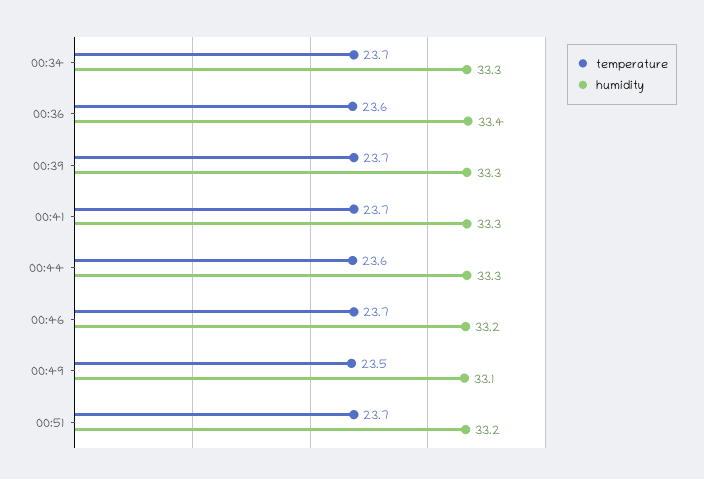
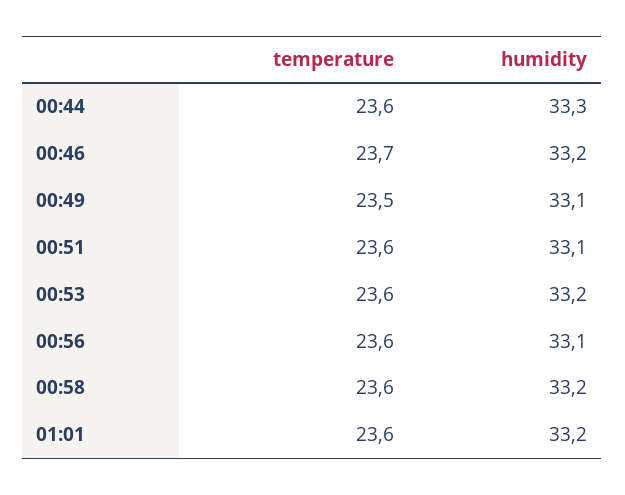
temperature, 00:34: 23.7 -> none
humidity, 00:34: 33.3 -> none
temperature, 00:36: 23.6 -> none
humidity, 00:36: 33.4 -> none
temperature, 00:39: 23.7 -> none
humidity, 00:39: 33.3 -> none
temperature, 00:41: 23.7 -> none
humidity, 00:41: 33.3 -> none
temperature, 00:51: 23.7 -> 23.6
humidity, 00:51: 33.2 -> 33.1
temperature, 00:53: none -> 23.6
humidity, 00:53: none -> 33.2
temperature, 00:56: none -> 23.6
humidity, 00:56: none -> 33.1
temperature, 00:58: none -> 23.6
humidity, 00:58: none -> 33.2
temperature, 01:01: none -> 23.6
humidity, 01:01: none -> 33.2

